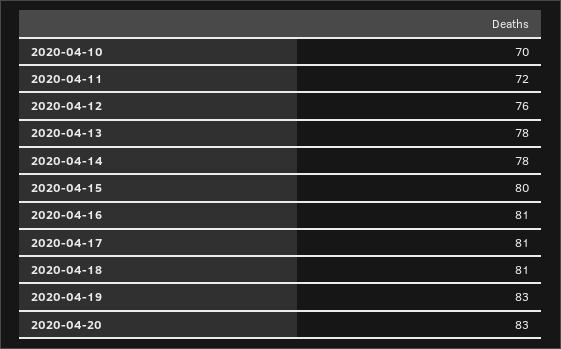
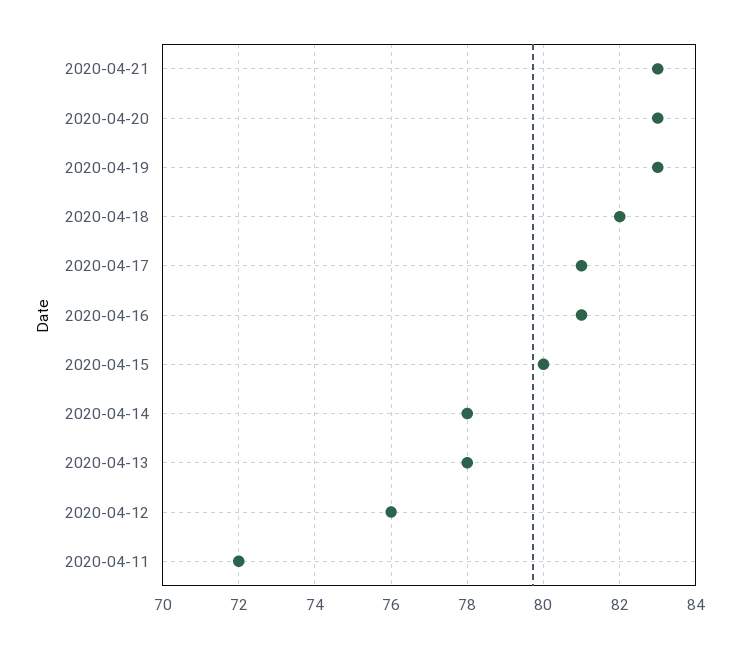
2020-04-10: 70 -> none
2020-04-18: 81 -> 82
2020-04-21: none -> 83

